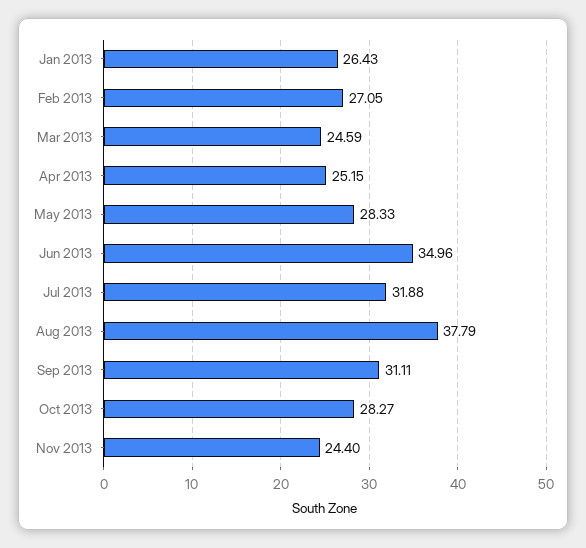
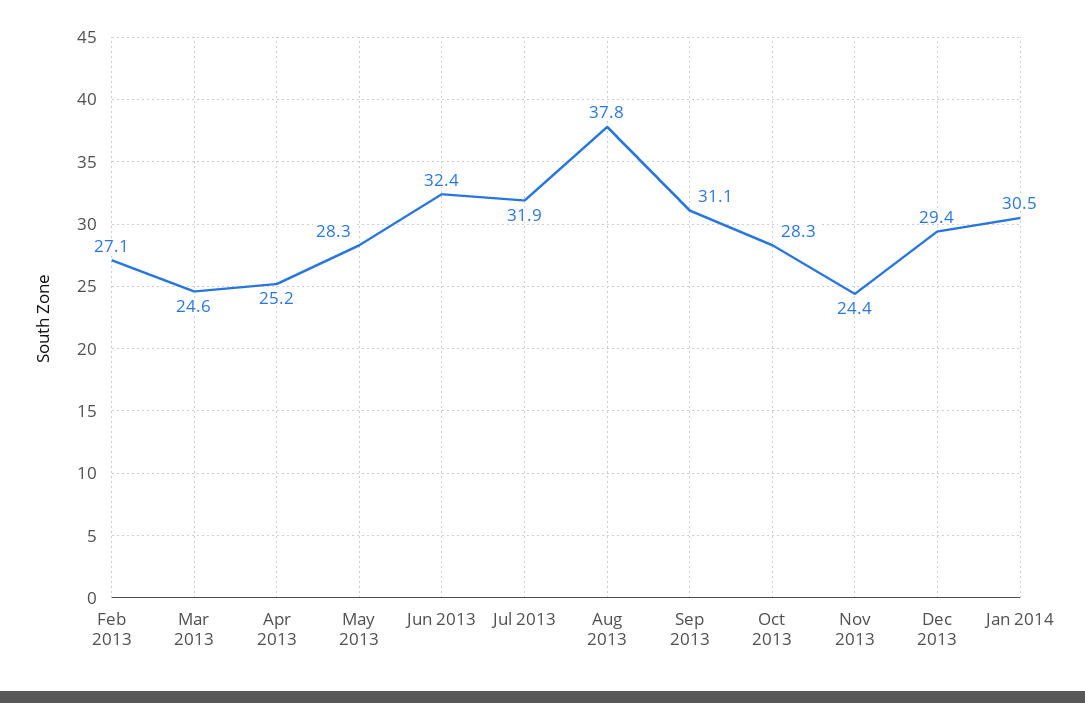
Jan 2013: 26.43 -> none
Jun 2013: 34.96 -> 32.4
Dec 2013: none -> 29.4
Jan 2014: none -> 30.5

